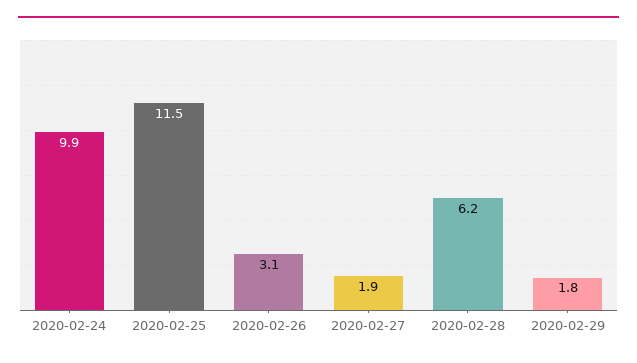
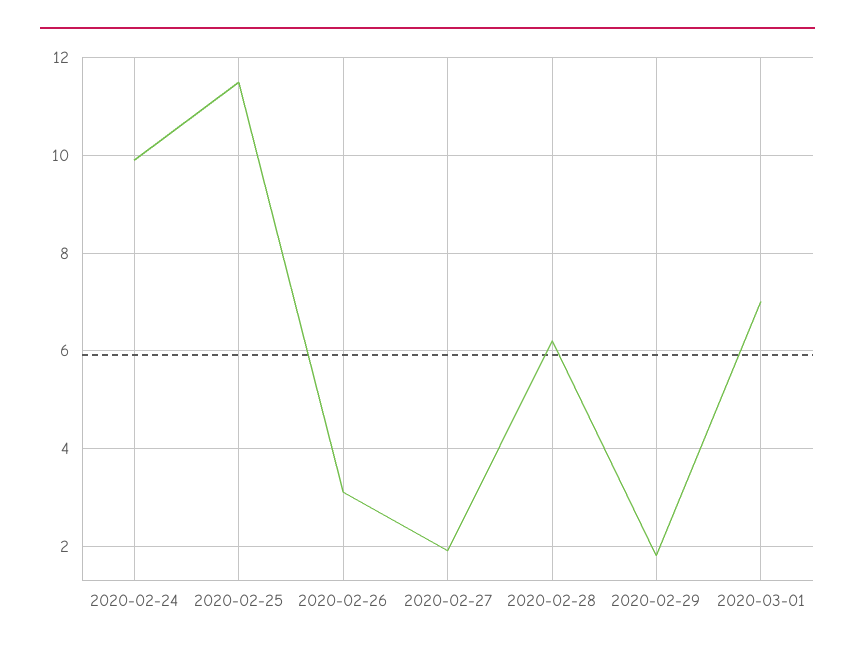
2020-03-01: none -> 7

